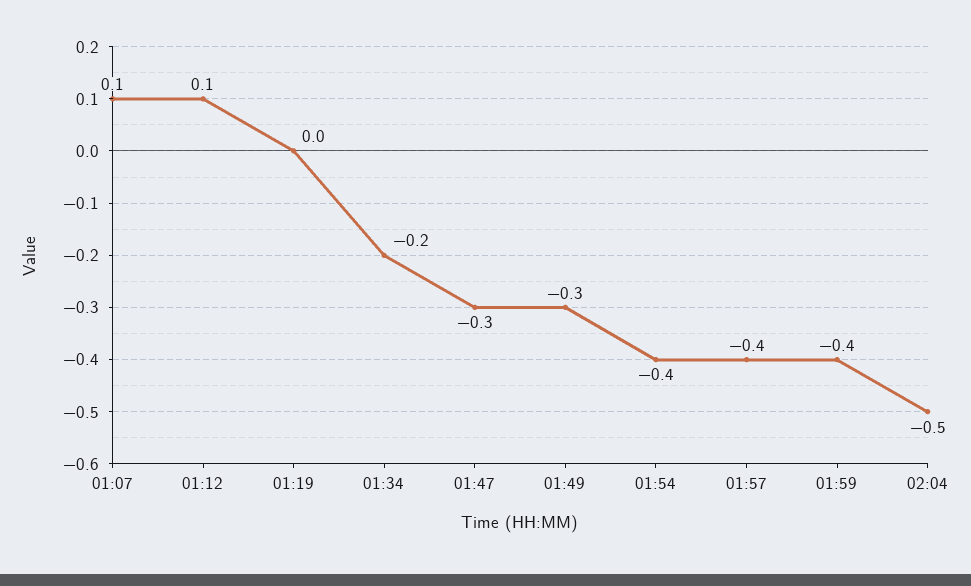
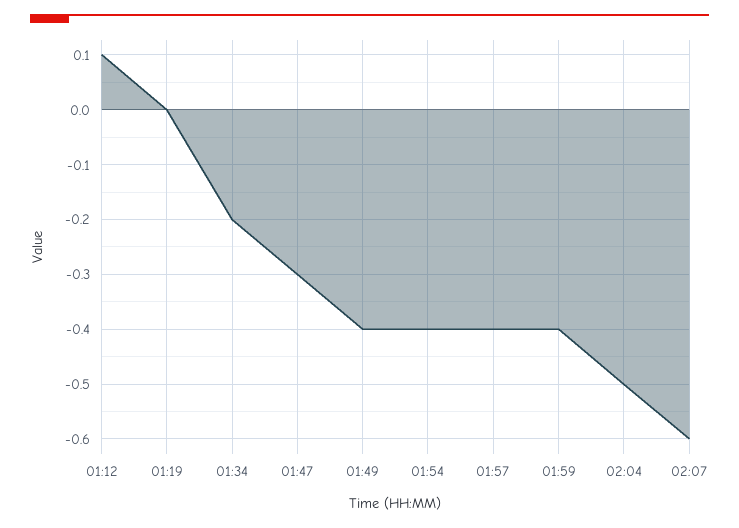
01:07: 0.1 -> none
01:49: -0.3 -> -0.4
02:07: none -> -0.6

